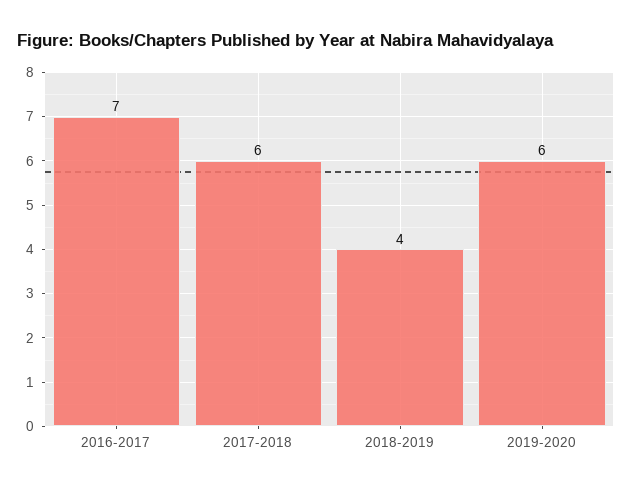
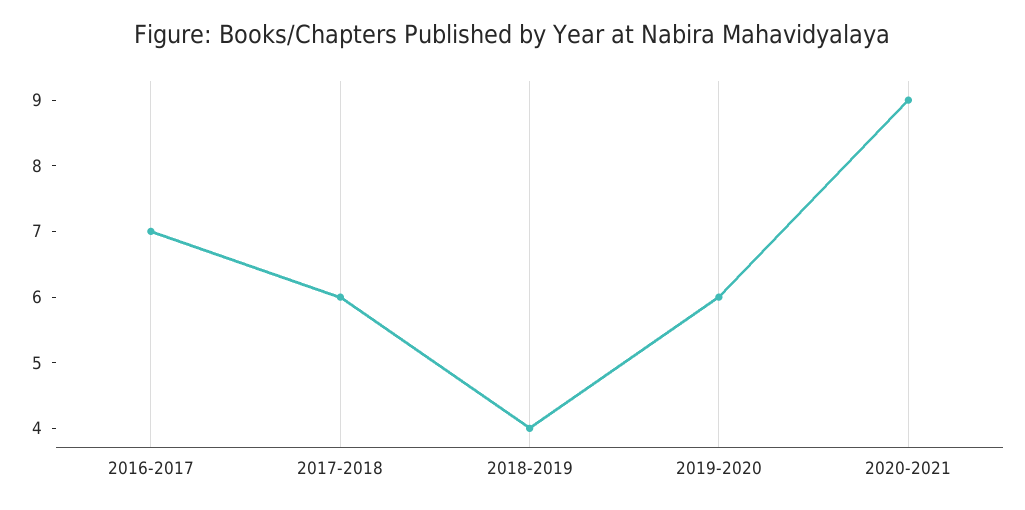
2020-2021: none -> 9

